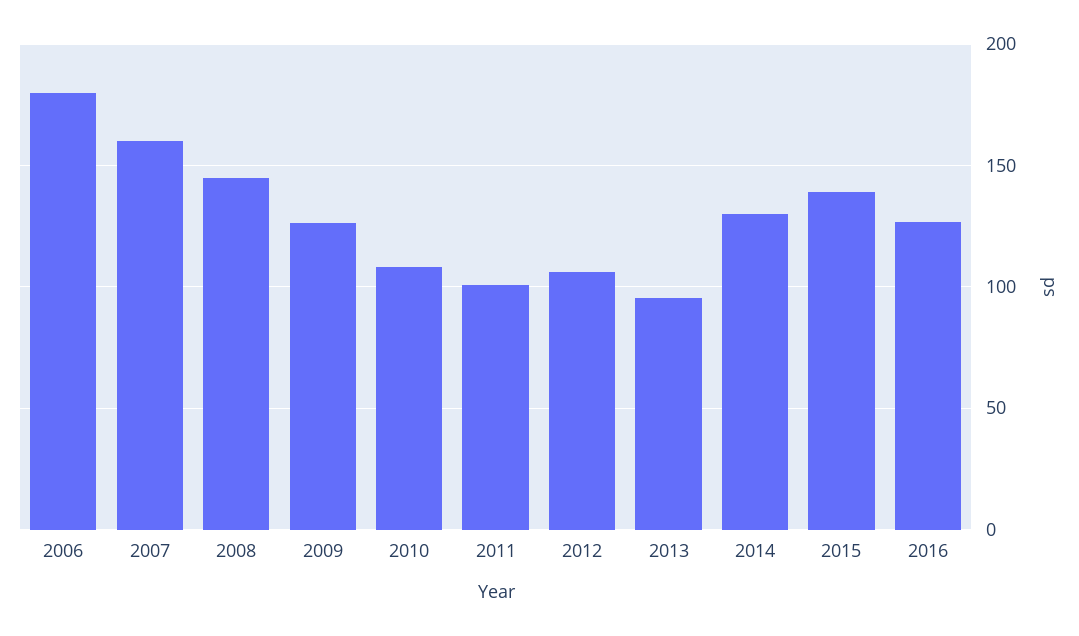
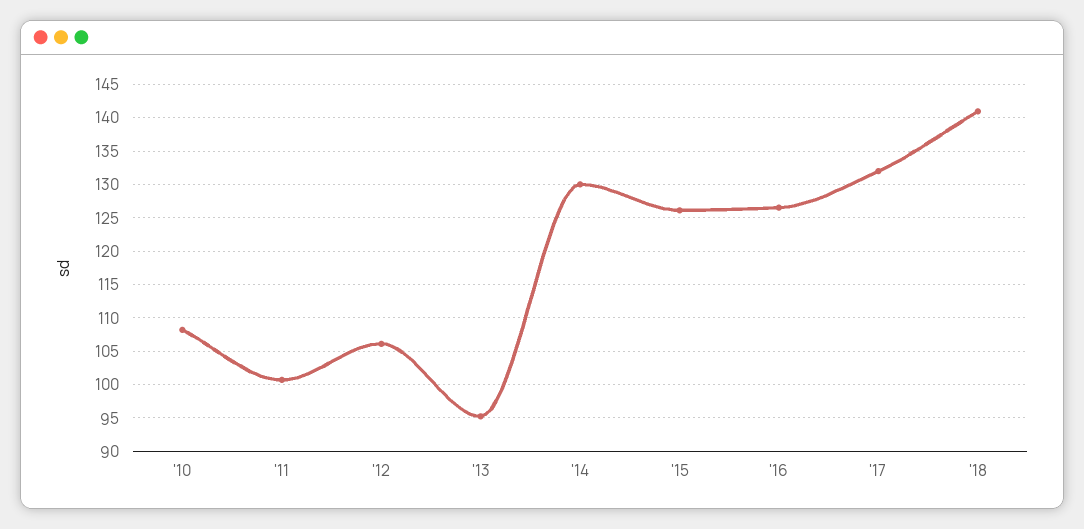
2006: 180 -> none
2007: 160 -> none
2008: 145 -> none
2009: 125 -> none
2015: 140 -> 126
'17: none -> 132
'18: none -> 141

